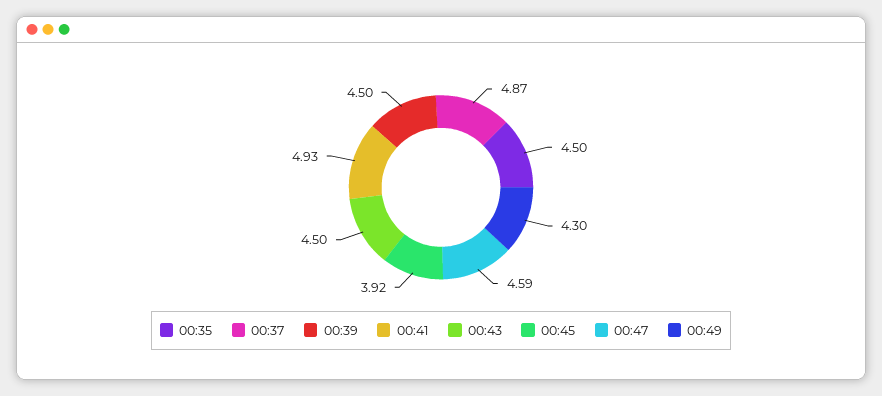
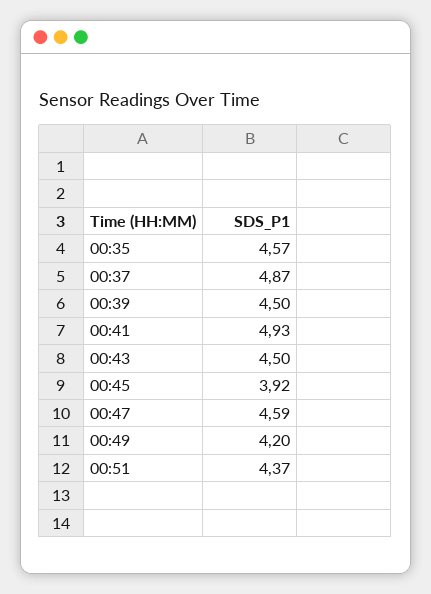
00:35: 4.5 -> 4.57
00:49: 4.3 -> 4.2
00:51: none -> 4.37

